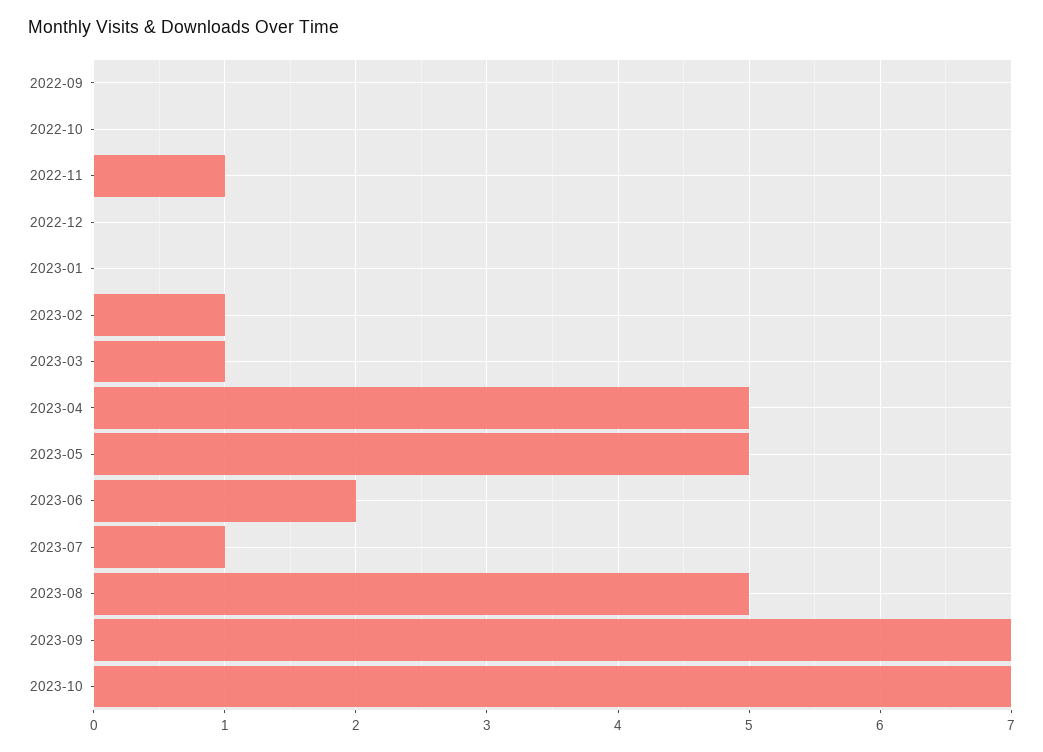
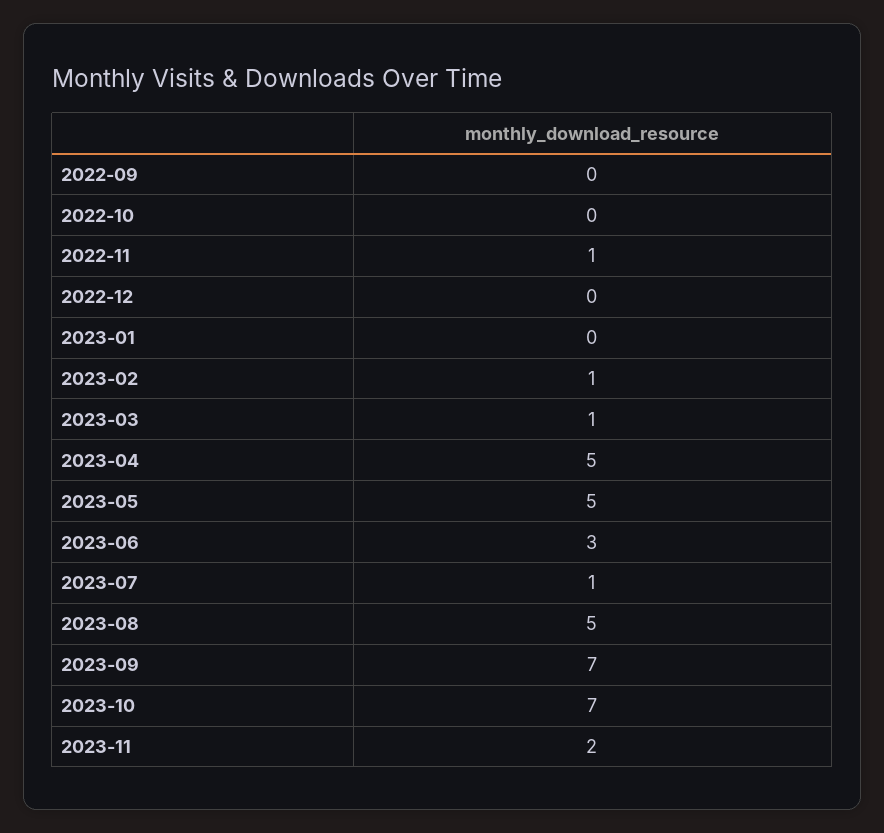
2023-06: 2 -> 3
2023-11: none -> 2

